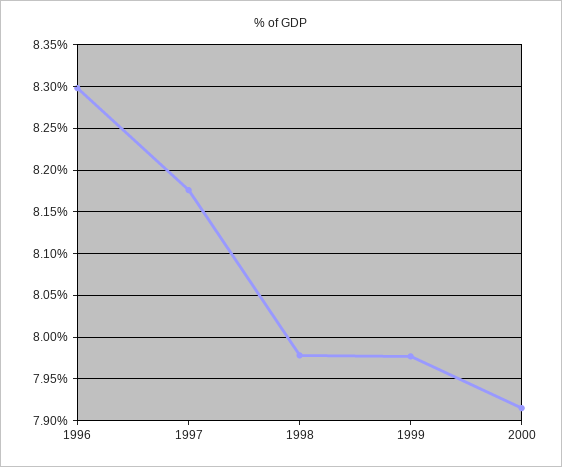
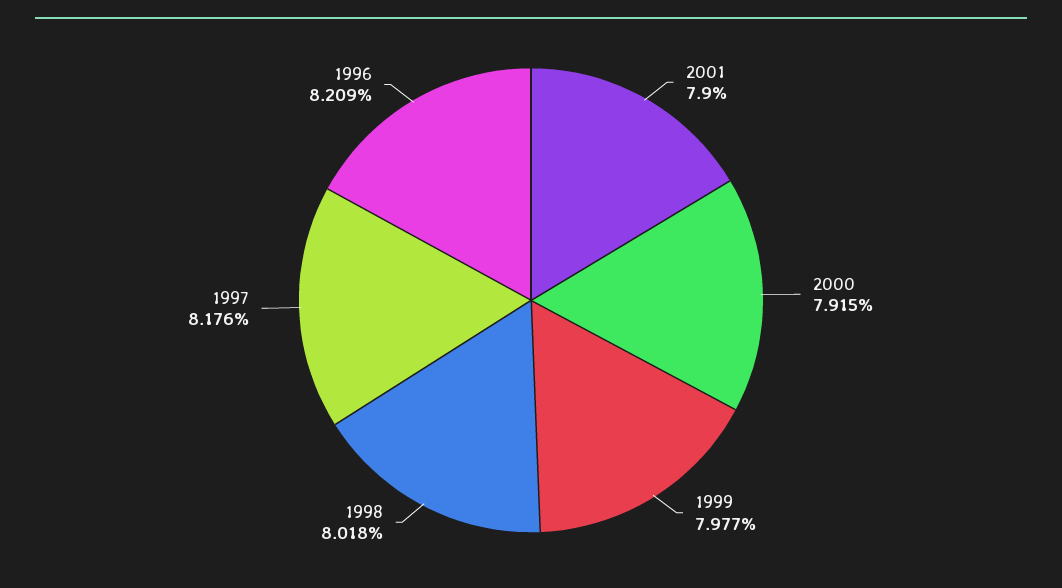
1996: 8.3 -> 8.209
1998: 7.98 -> 8.018
2001: none -> 7.9

